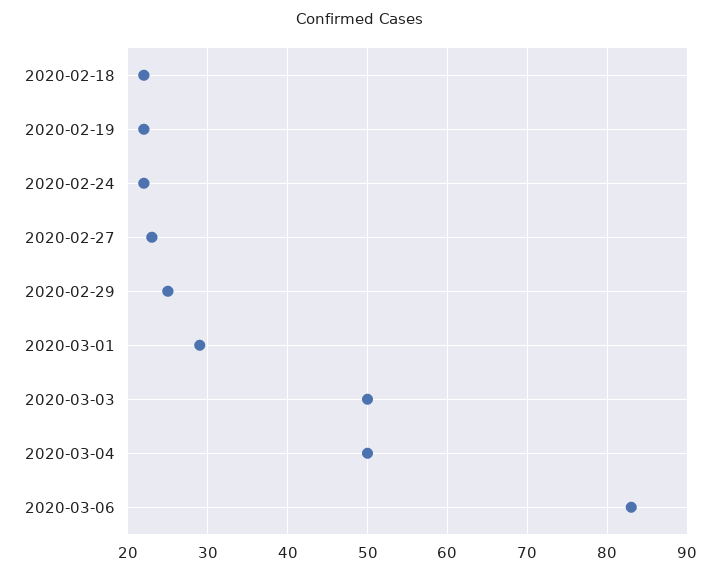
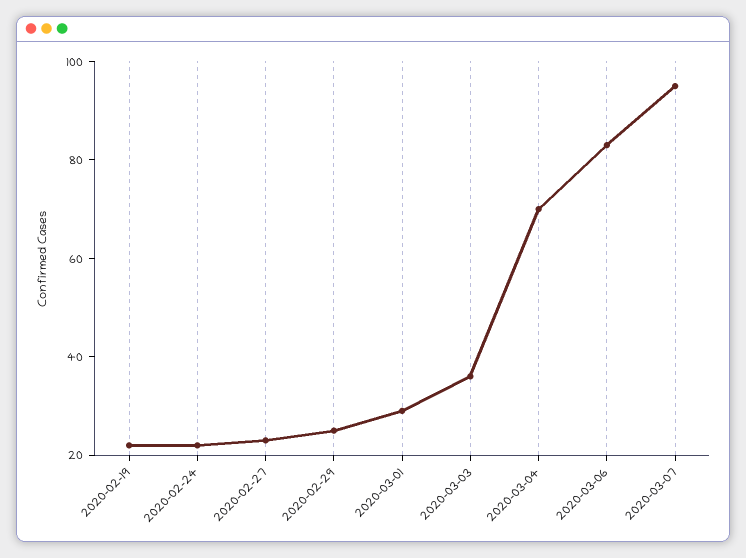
2020-02-18: 22 -> none
2020-03-03: 50 -> 35
2020-03-04: 50 -> 70
2020-03-07: none -> 95

